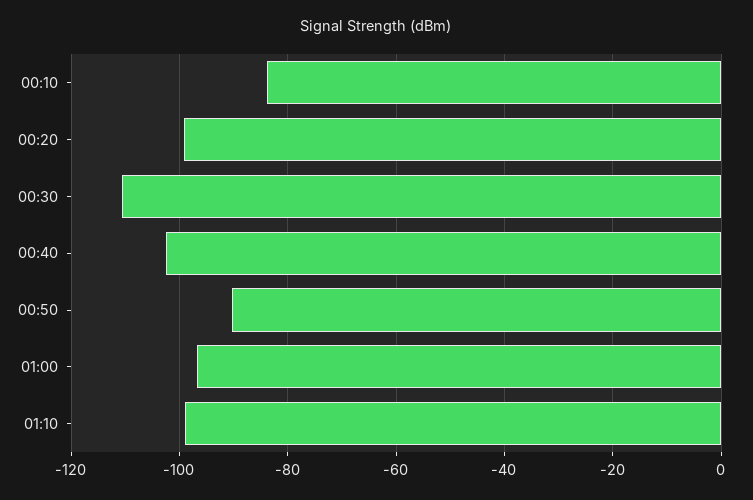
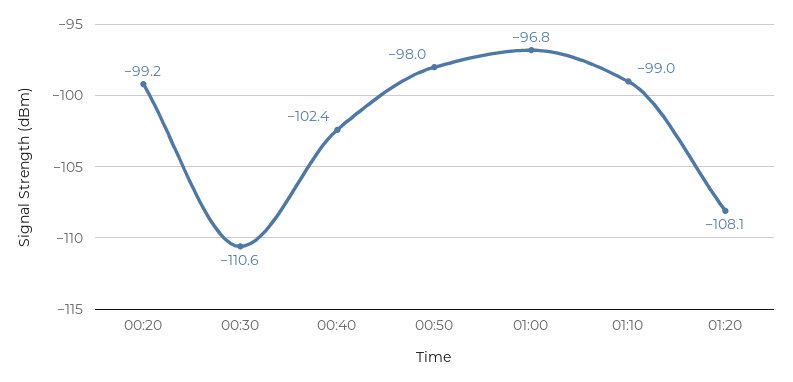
00:10: -84 -> none
00:50: -90 -> -98
01:20: none -> -108.1

